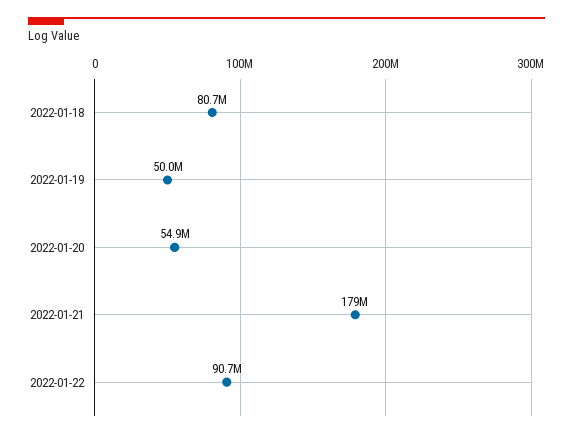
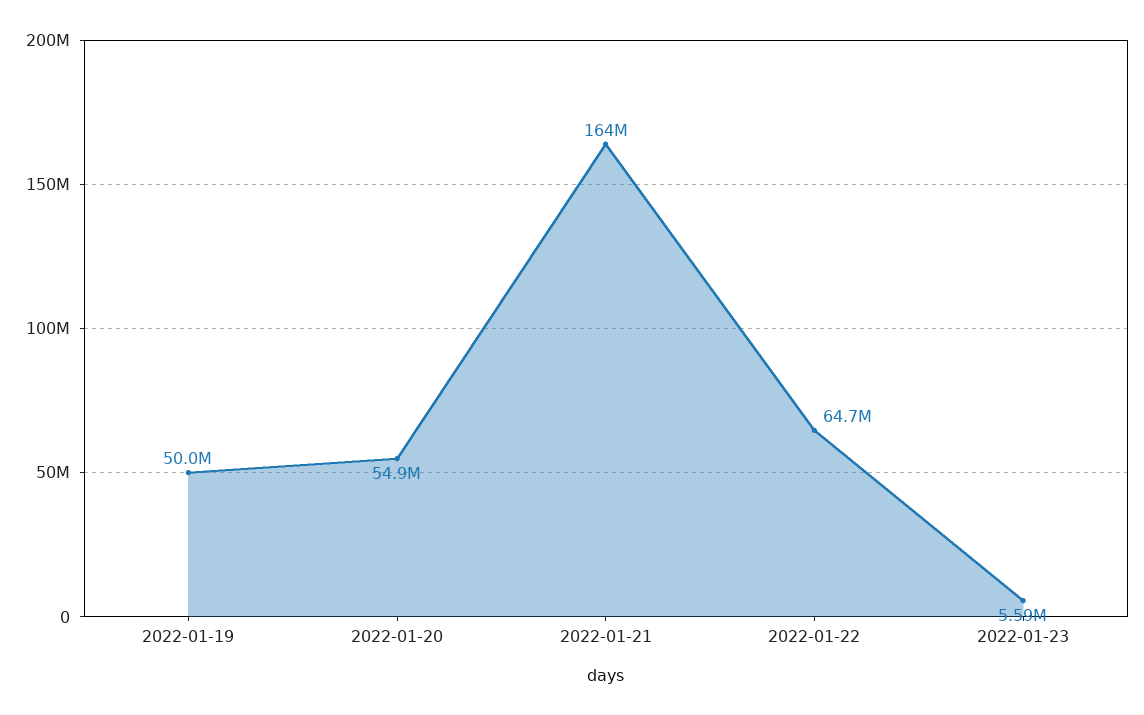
2022-01-18: 80700000 -> none
2022-01-21: 179000000 -> 164000000
2022-01-22: 90700000 -> 64700000
2022-01-23: none -> 5590000

